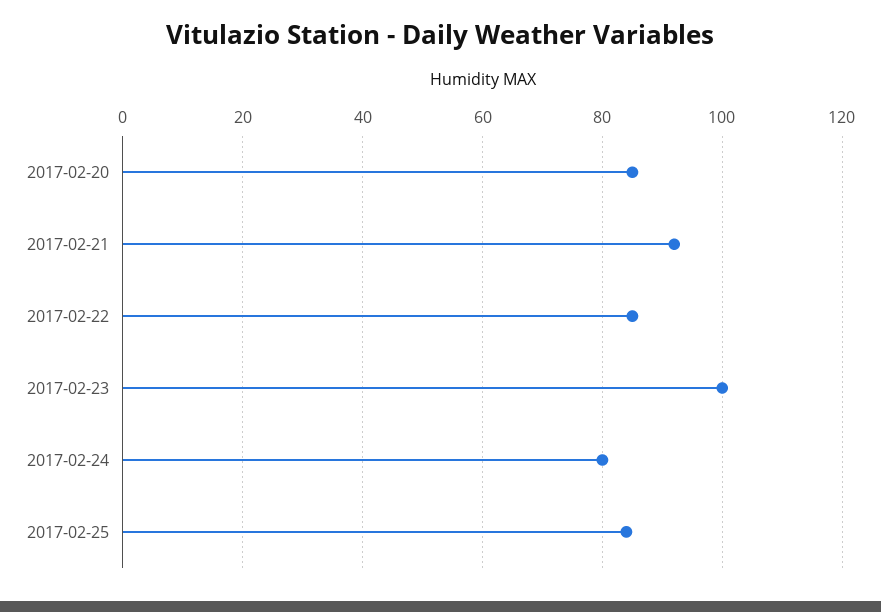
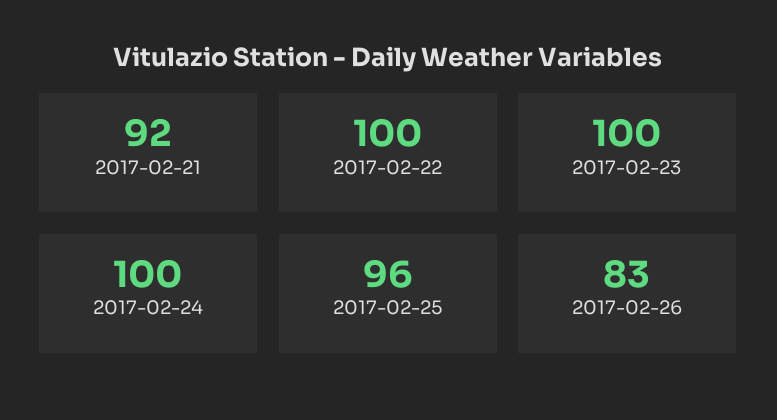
2017-02-20: 85 -> none
2017-02-22: 85 -> 100
2017-02-24: 80 -> 100
2017-02-25: 85 -> 96
2017-02-26: none -> 83

